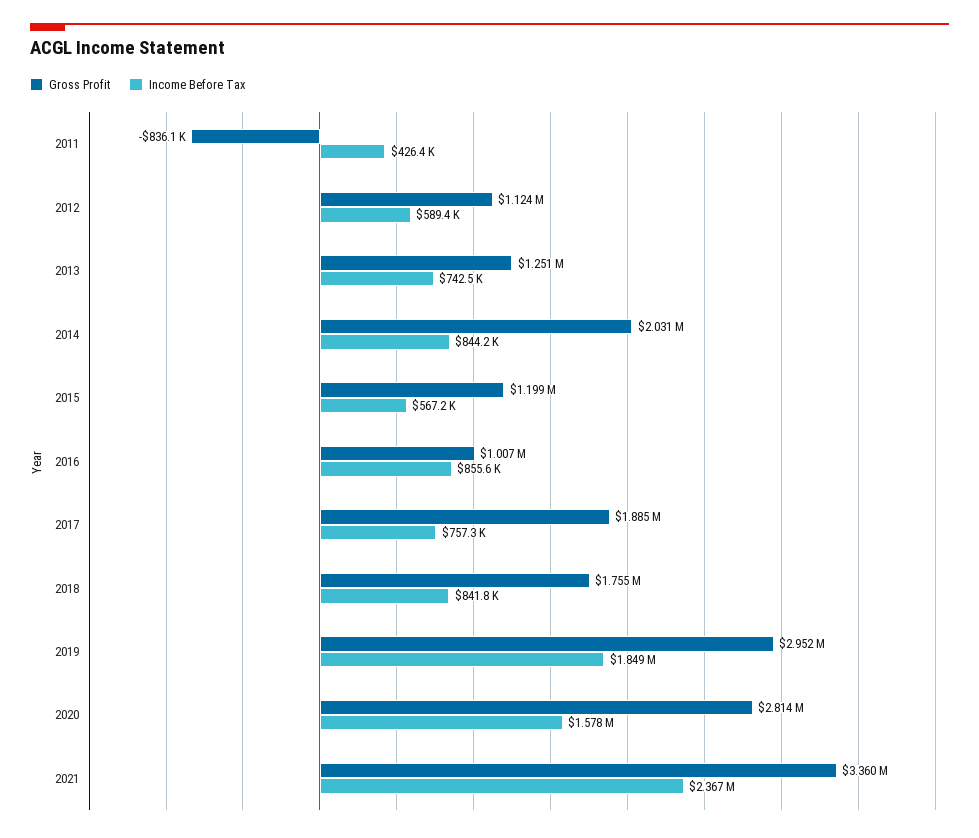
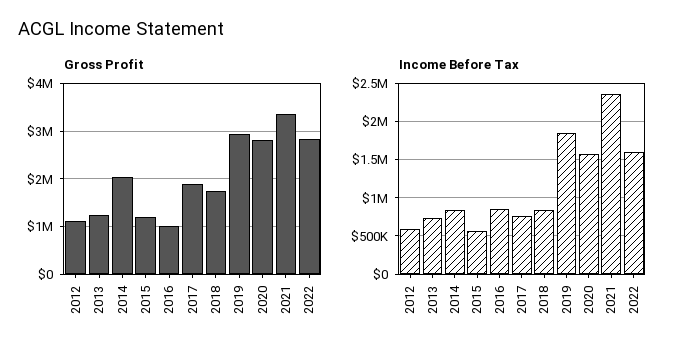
Gross Profit, 2011: -836100 -> none
Income Before Tax, 2011: 426400 -> none
Gross Profit, 2022: none -> 2800000
Income Before Tax, 2022: none -> 1600000

